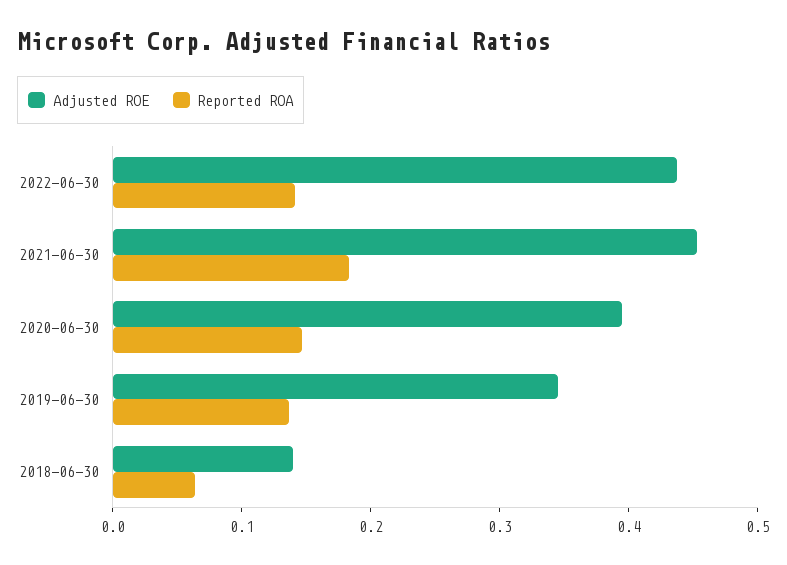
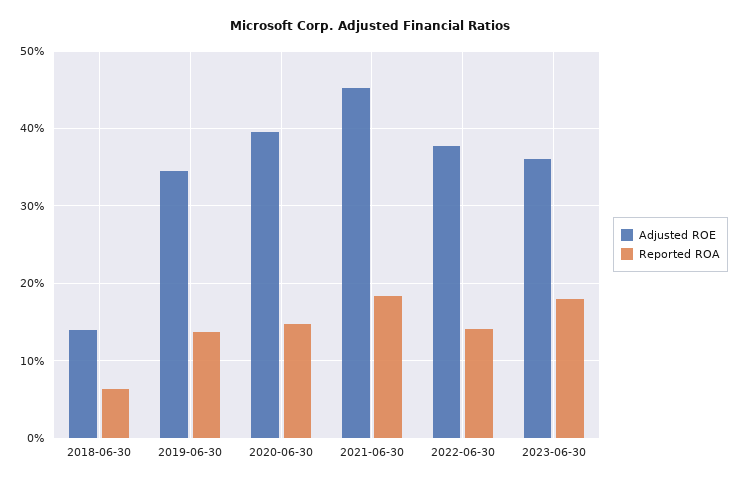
Adjusted ROE, 2022-06-30: 0.44 -> 0.38
Adjusted ROE, 2023-06-30: none -> 0.36
Reported ROA, 2023-06-30: none -> 0.18

